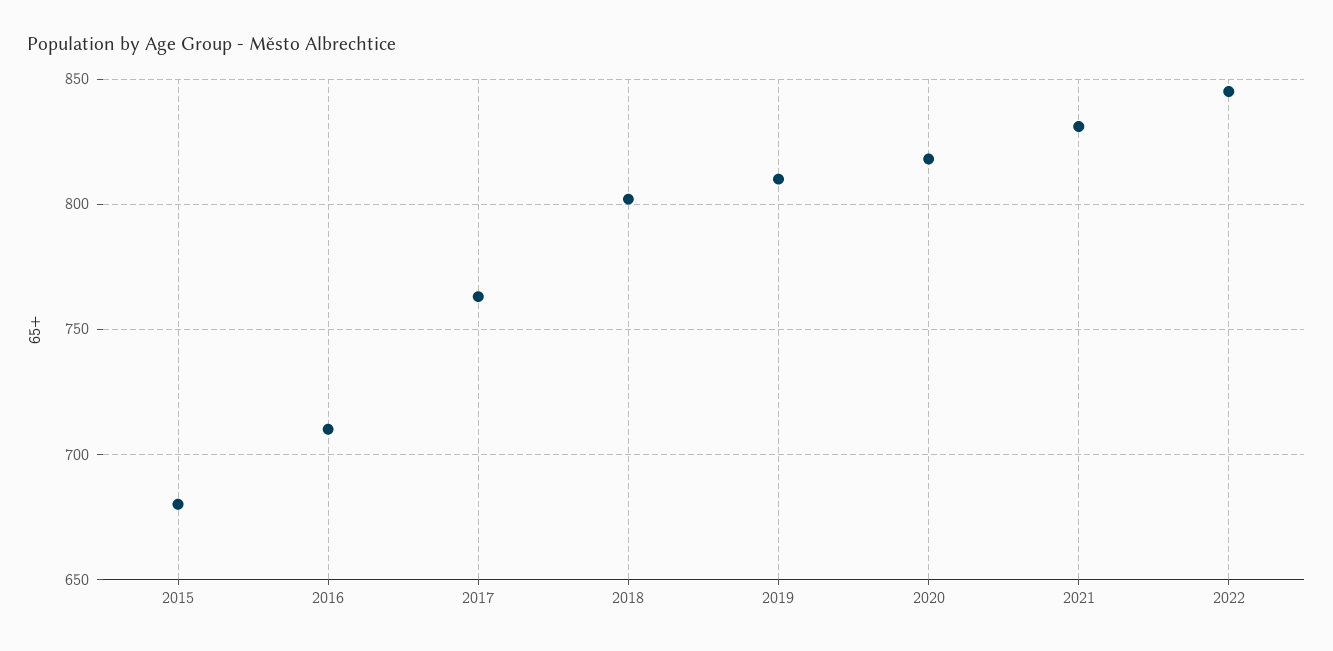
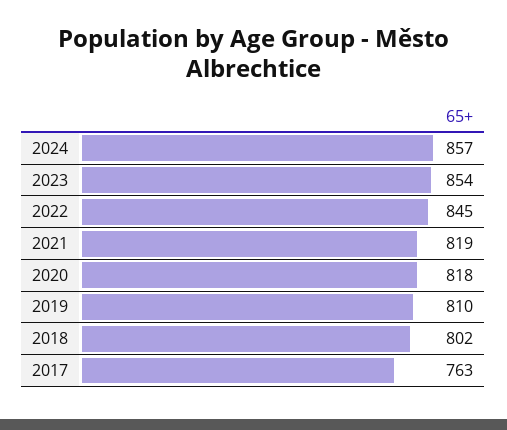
2015: 680 -> none
2016: 710 -> none
2021: 830 -> 819
2024: none -> 857
2023: none -> 854

